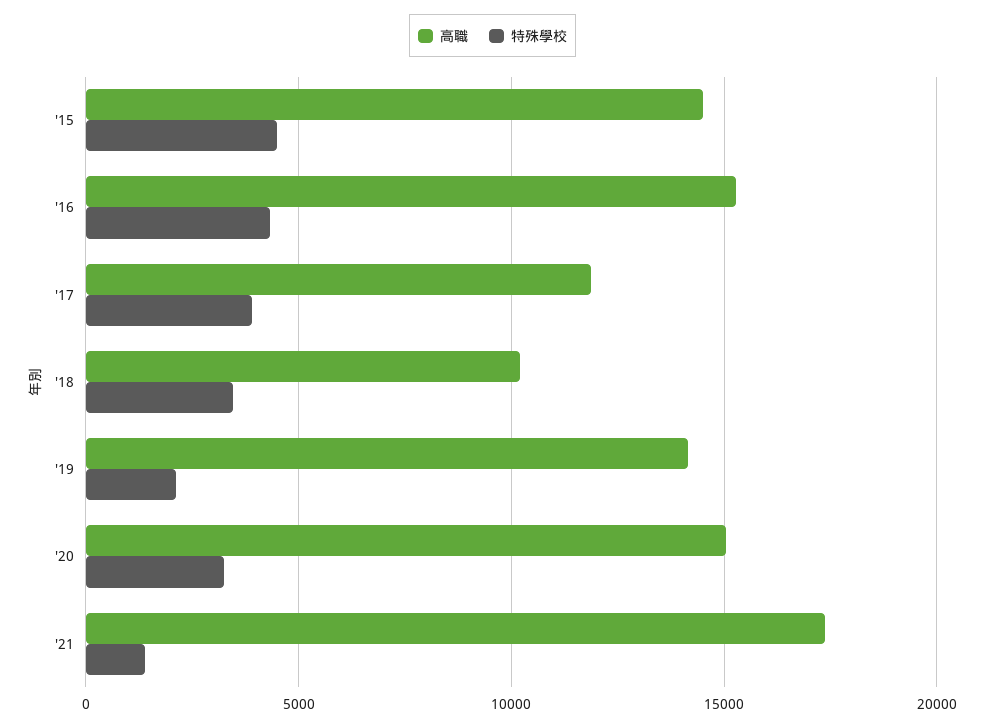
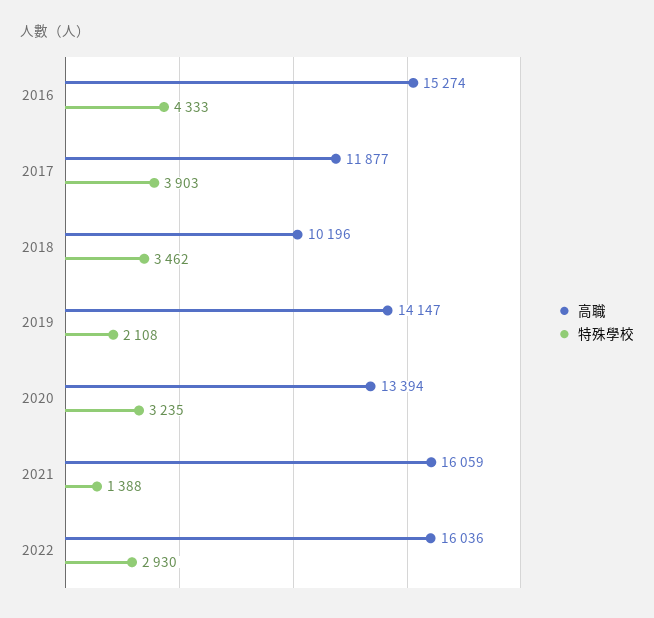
高職, '15: 14500 -> none
特殊學校, '15: 4500 -> none
高職, '20: 15000 -> 13394
高職, '21: 17500 -> 16059
高職, 2022: none -> 16036
特殊學校, 2022: none -> 2930

